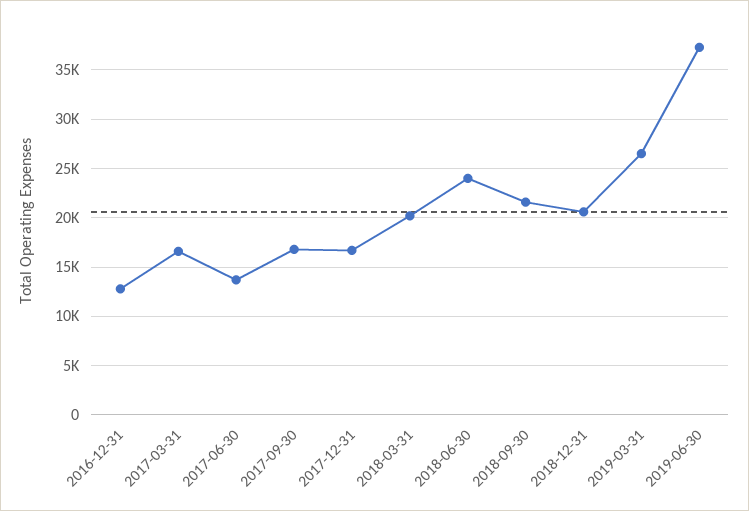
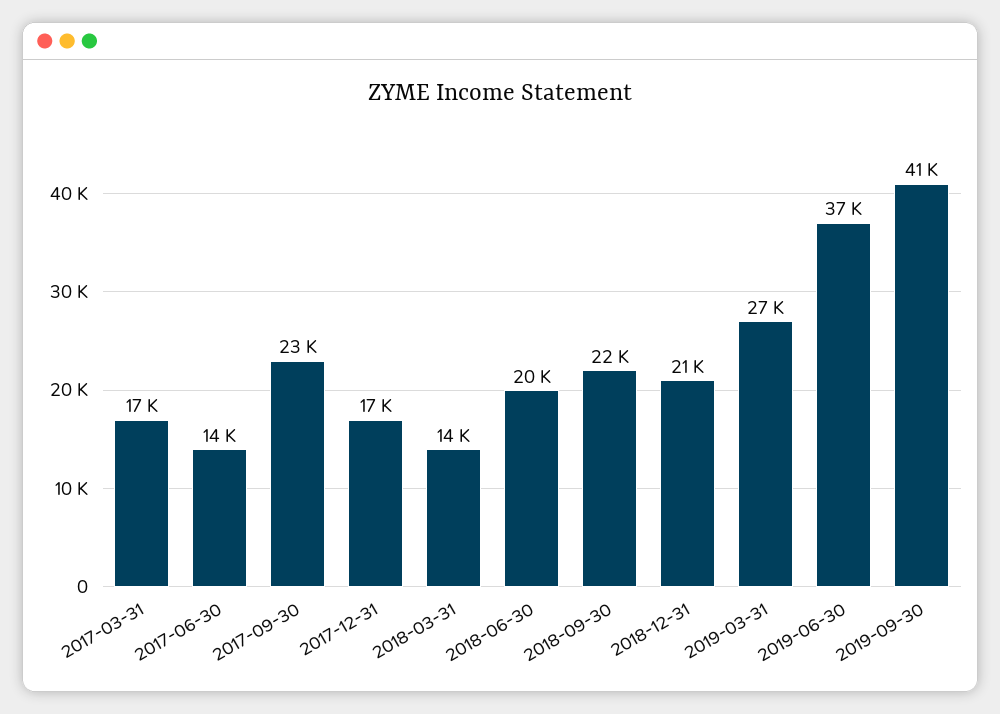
2016-12-31: 13000 -> none
2017-09-30: 17000 -> 23000
2018-03-31: 20000 -> 14000
2018-06-30: 24000 -> 20000
2019-09-30: none -> 41000

